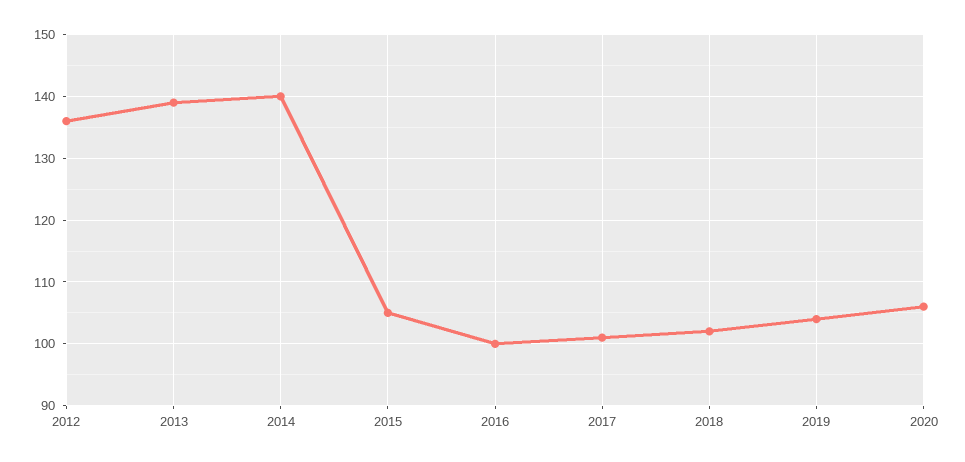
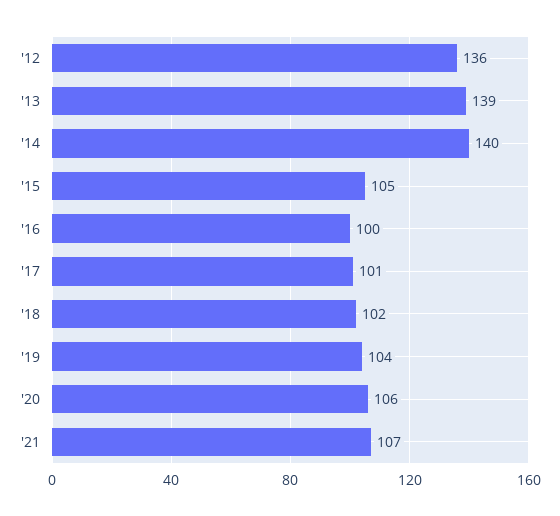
'21: none -> 107

